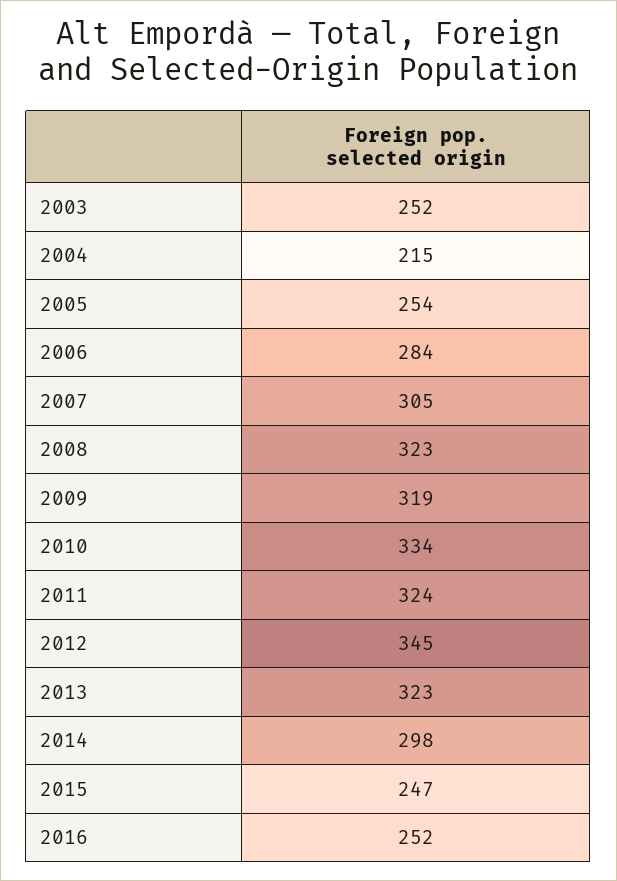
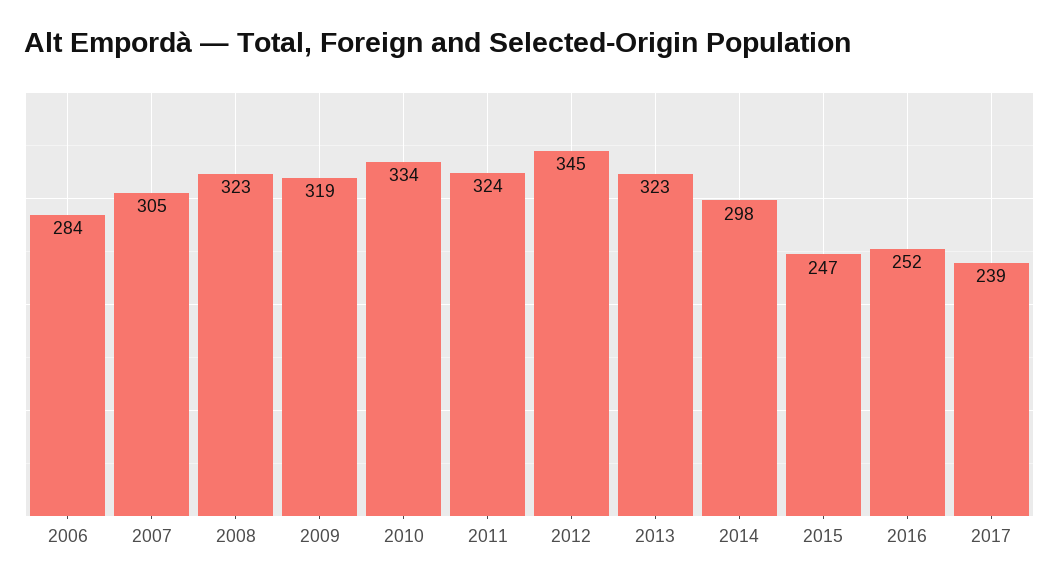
2003: 252 -> none
2004: 215 -> none
2005: 254 -> none
2017: none -> 239

